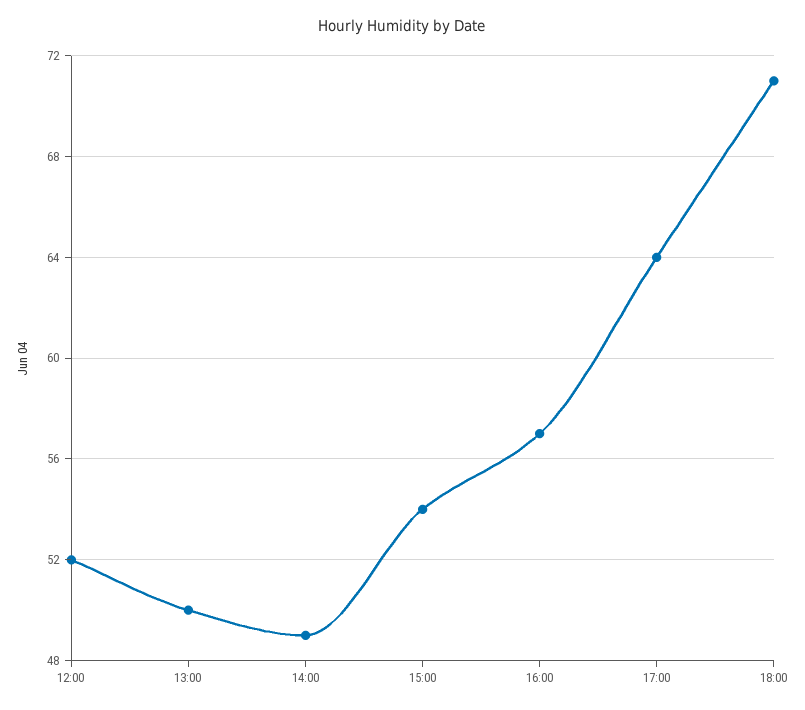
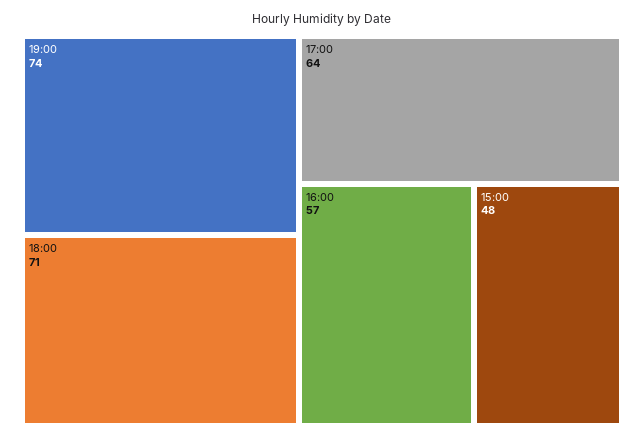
12:00: 52 -> none
13:00: 50 -> none
14:00: 49 -> none
15:00: 54 -> 48
19:00: none -> 74

